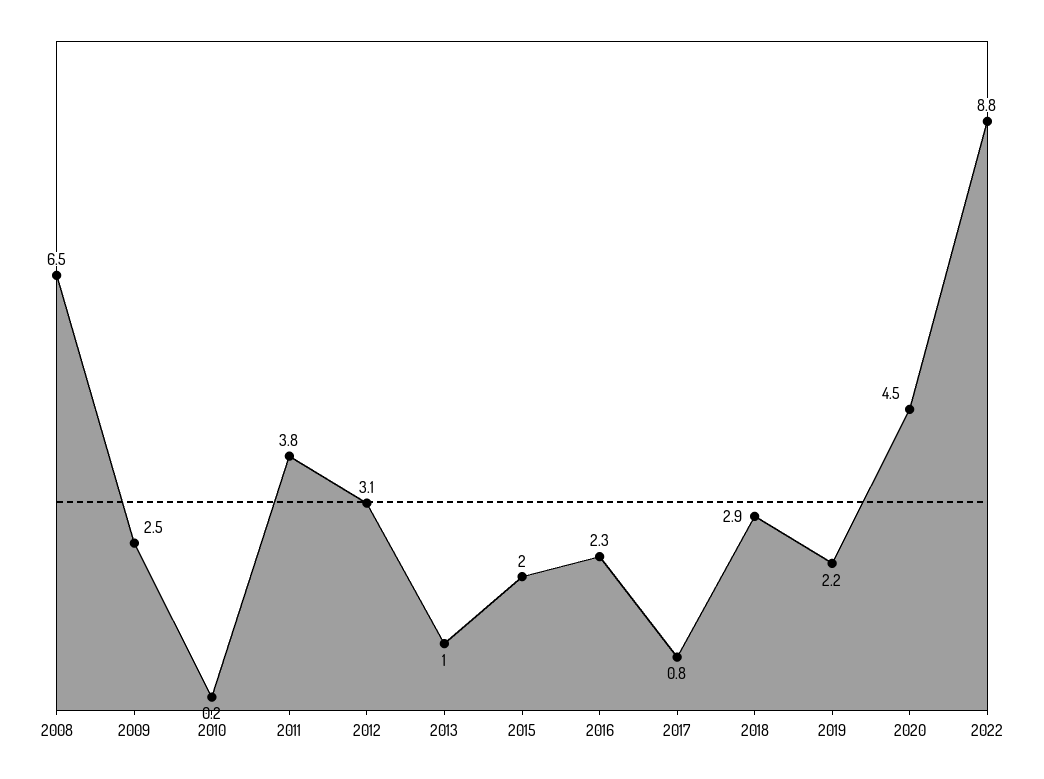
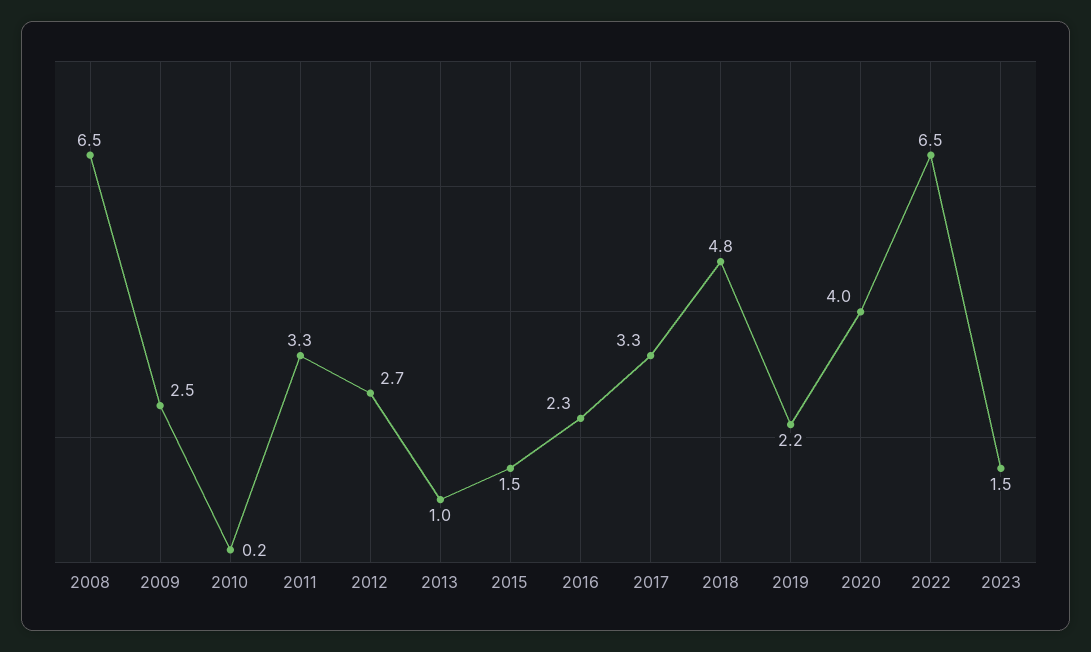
2011: 3.8 -> 3.3
2012: 3.1 -> 2.7
2015: 2 -> 1.5
2017: 0.8 -> 3.3
2018: 2.9 -> 4.8
2020: 4.5 -> 4
2022: 8.8 -> 6.5
2023: none -> 1.5

